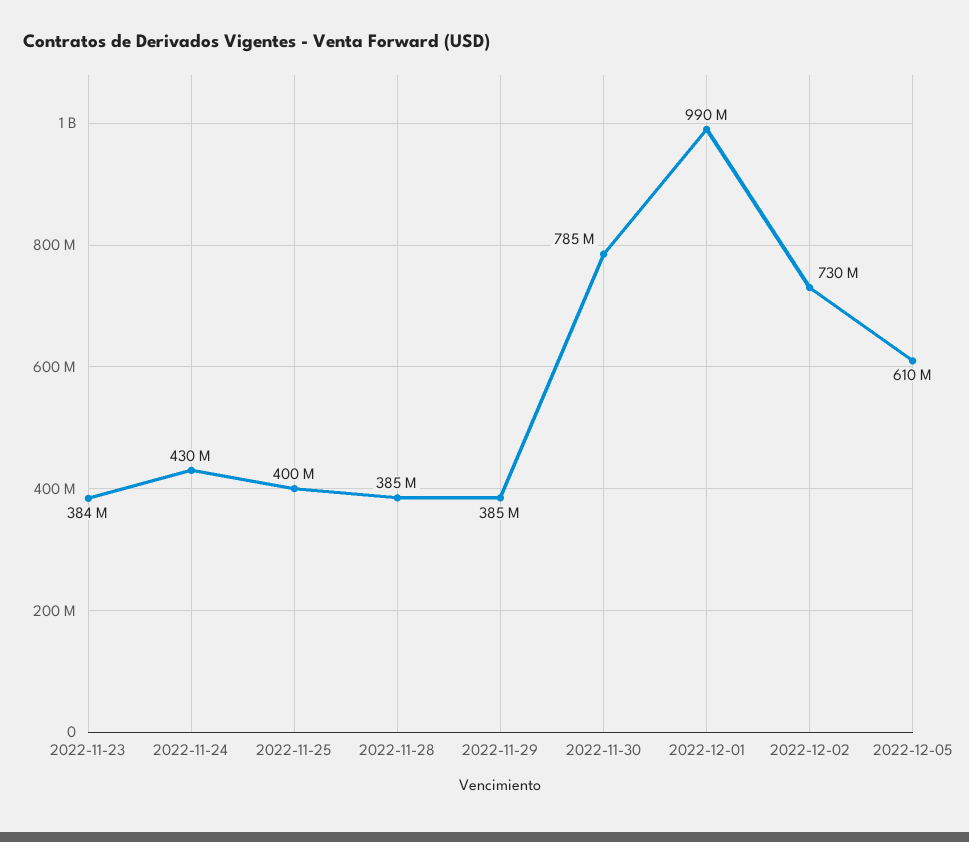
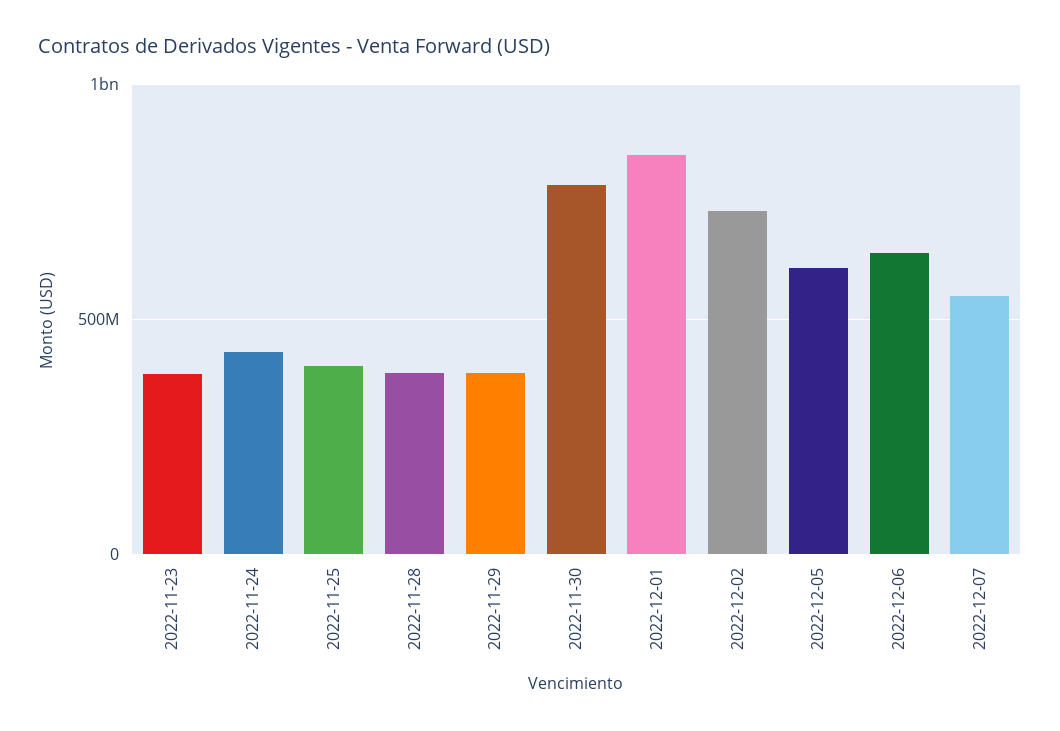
2022-12-01: 990000000 -> 850000000
2022-12-06: none -> 650000000
2022-12-07: none -> 550000000

